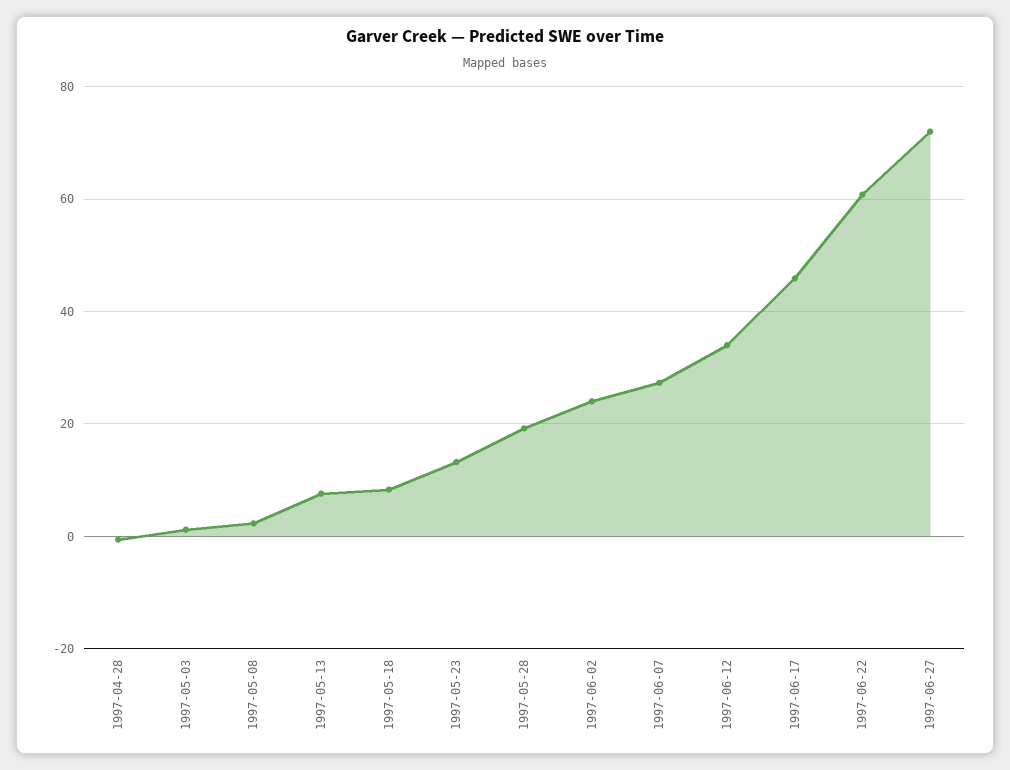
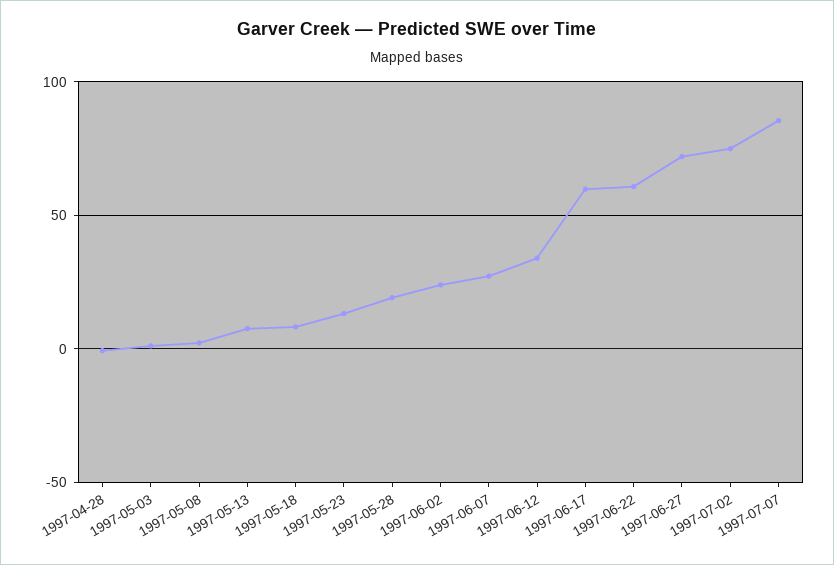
1997-06-17: 46 -> 60
1997-07-02: none -> 75
1997-07-07: none -> 85

